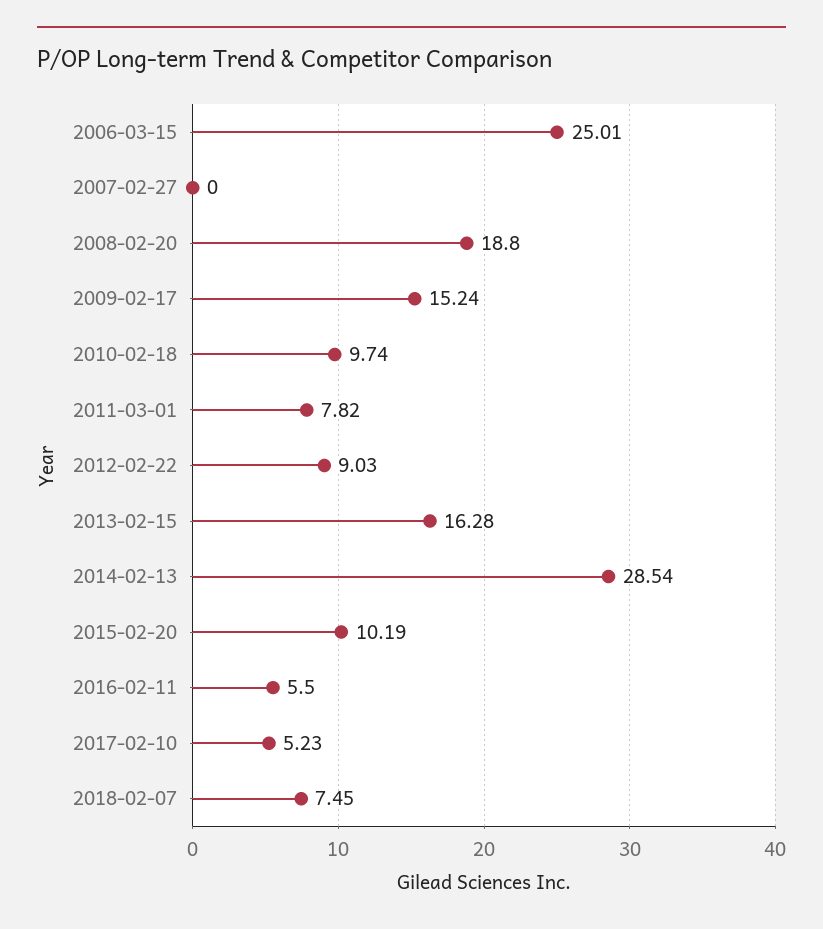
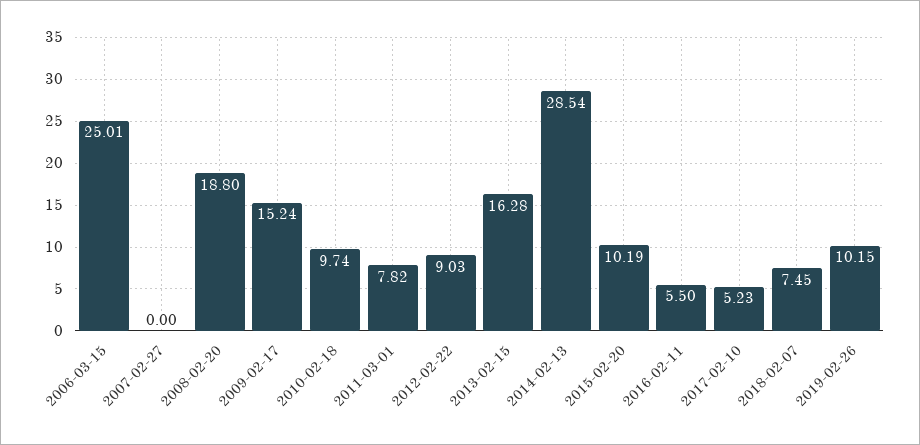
2019-02-26: none -> 10.15

